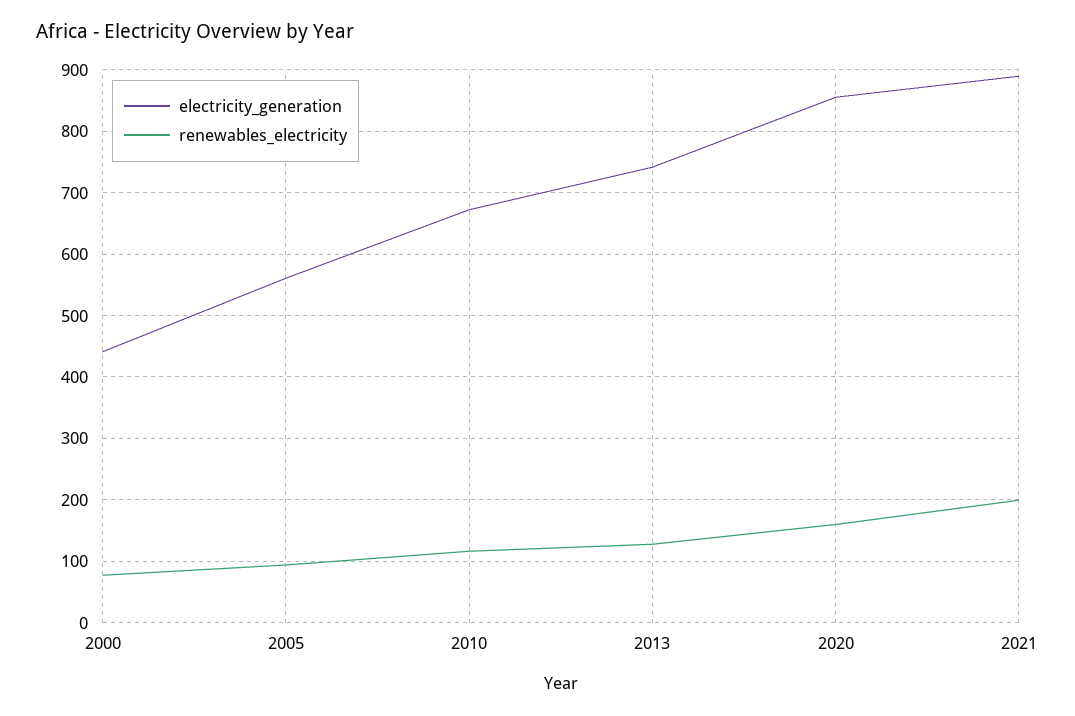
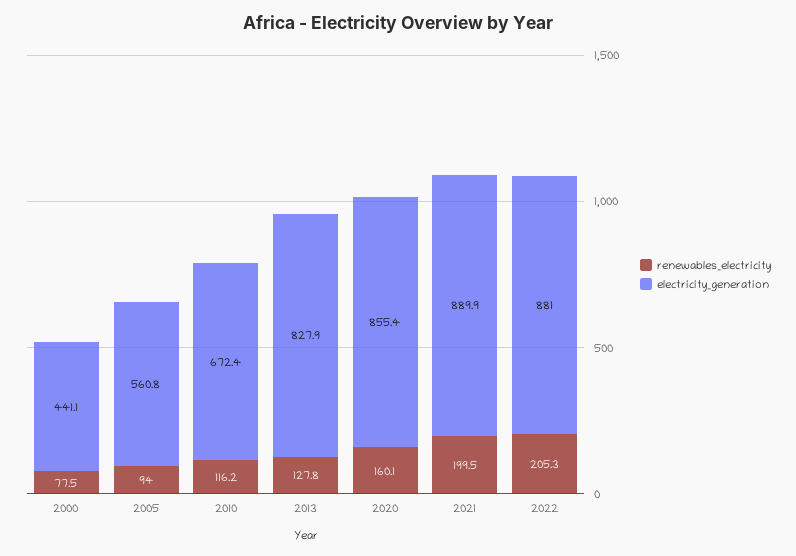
electricity_generation, 2013: 740 -> 827.9
renewables_electricity, 2022: none -> 205.3
electricity_generation, 2022: none -> 881

